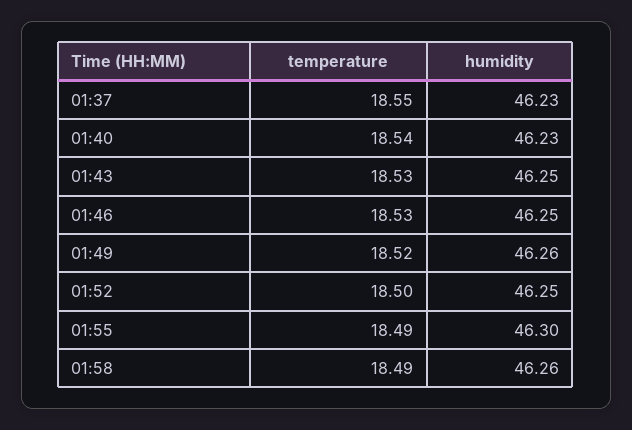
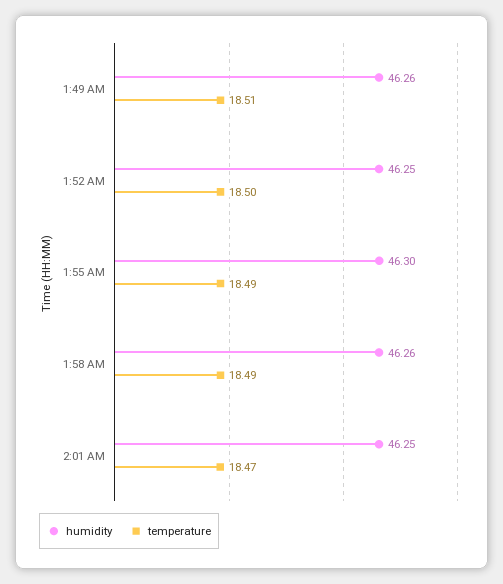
temperature, 01:37: 18.55 -> none
humidity, 01:37: 46.23 -> none
temperature, 01:40: 18.54 -> none
humidity, 01:40: 46.23 -> none
temperature, 01:43: 18.53 -> none
humidity, 01:43: 46.25 -> none
temperature, 01:46: 18.53 -> none
humidity, 01:46: 46.25 -> none
temperature, 01:49: 18.52 -> 18.51
humidity, 2:01 AM: none -> 46.25
temperature, 2:01 AM: none -> 18.47

